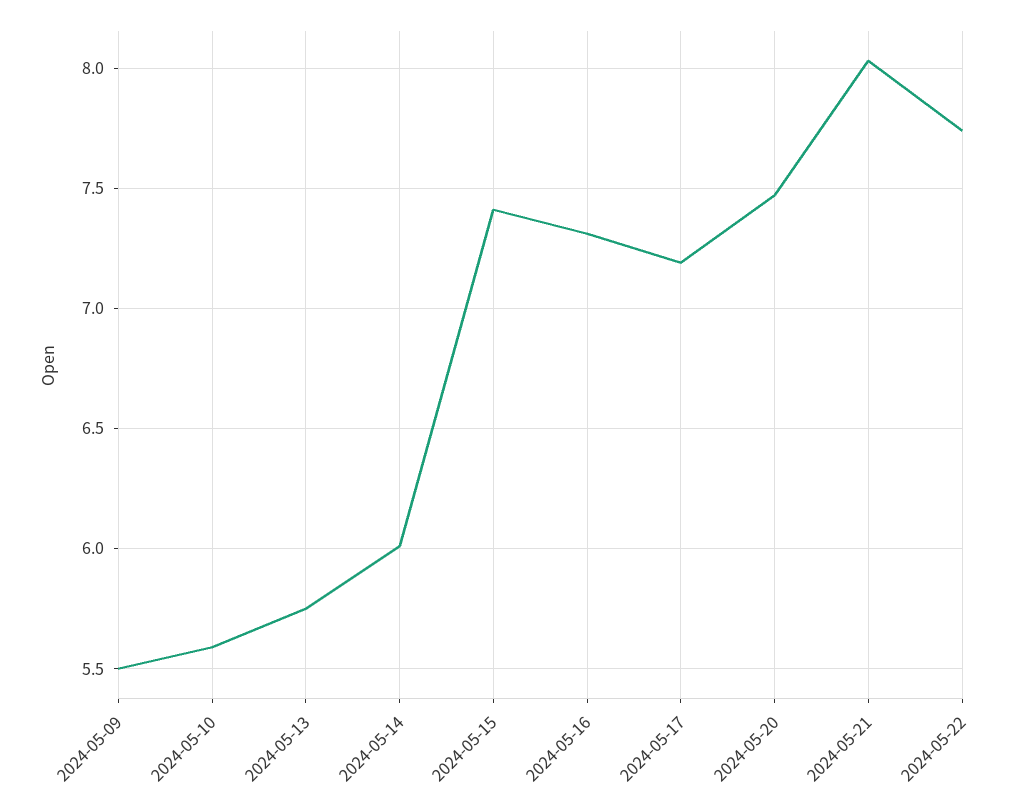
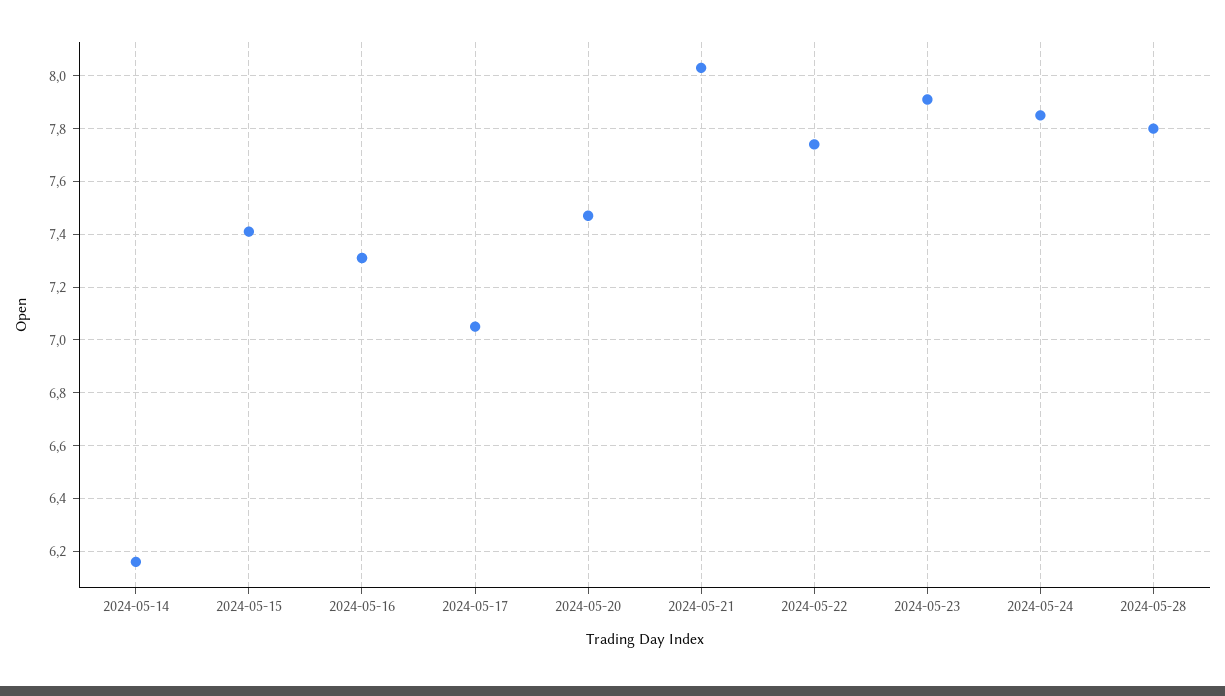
2024-05-09: 5.5 -> none
2024-05-10: 5.6 -> none
2024-05-13: 5.75 -> none
2024-05-14: 6 -> 6.15
2024-05-17: 7.2 -> 7.05
2024-05-23: none -> 7.9
2024-05-24: none -> 7.85
2024-05-28: none -> 7.8

